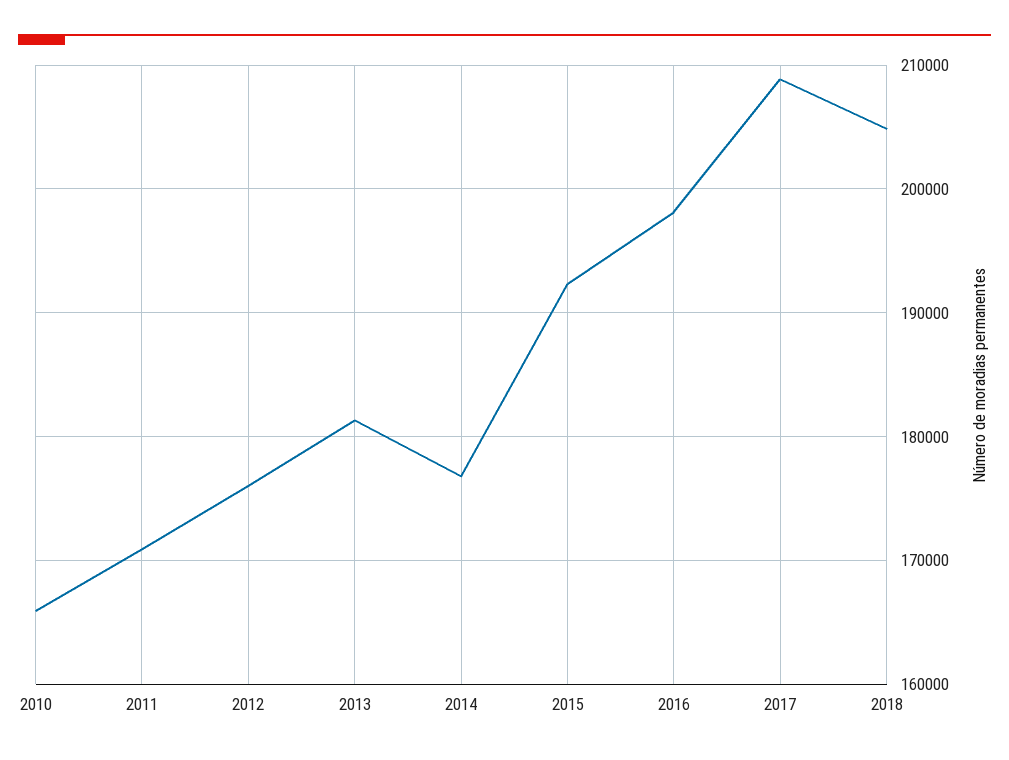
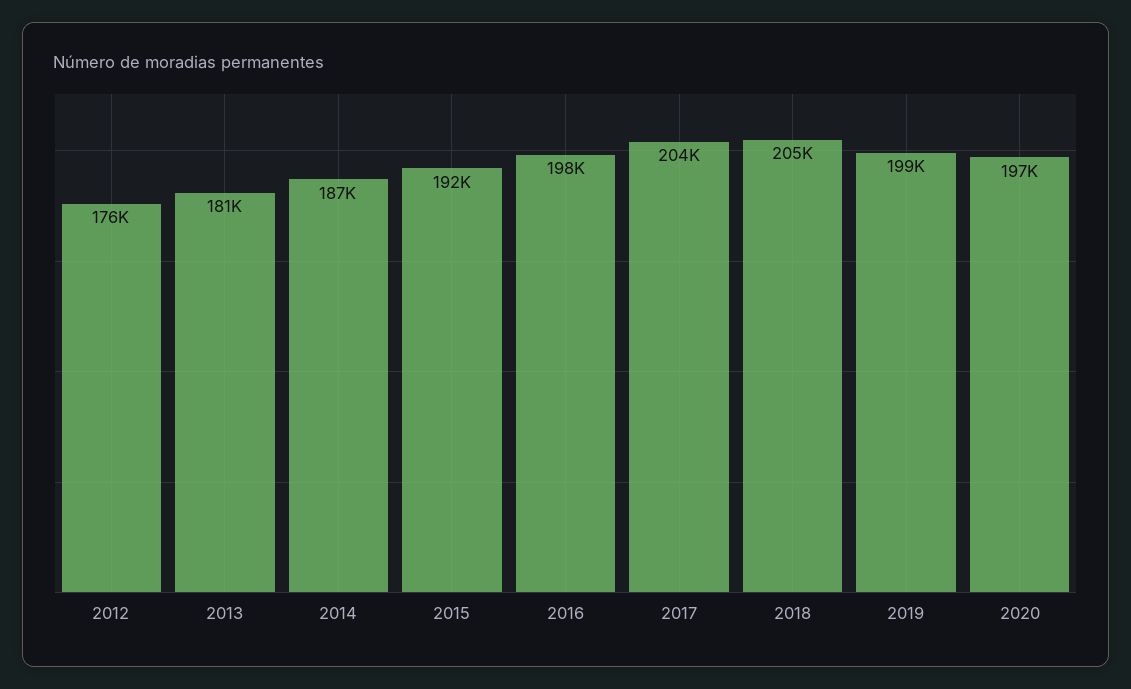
2010: 166000 -> none
2011: 171000 -> none
2014: 177000 -> 187000
2017: 209000 -> 204000
2019: none -> 199000
2020: none -> 197000

